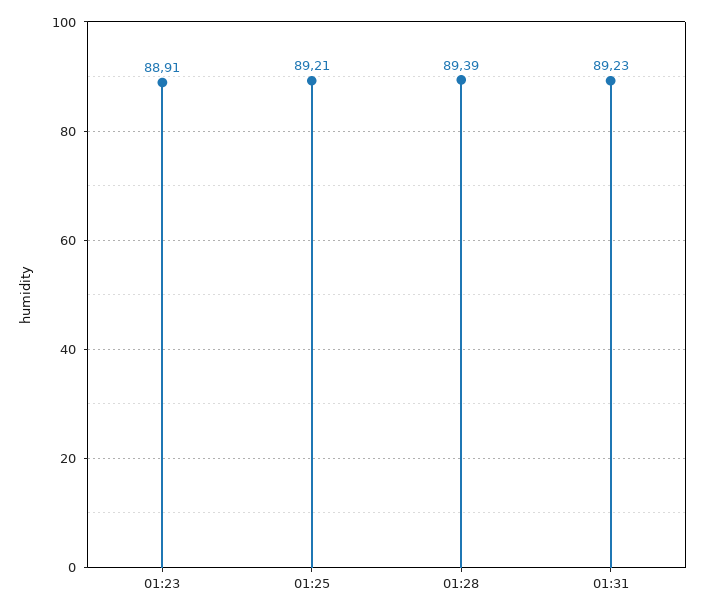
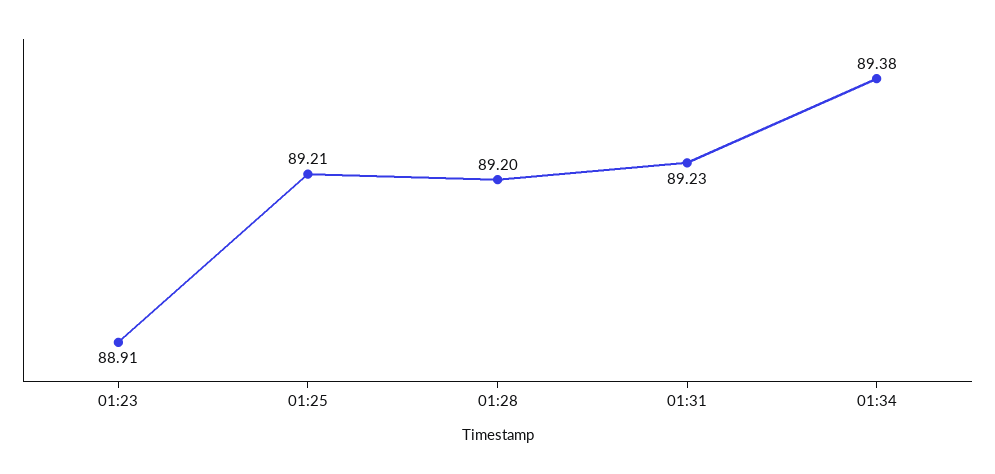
01:28: 89.39 -> 89.2
01:34: none -> 89.38

